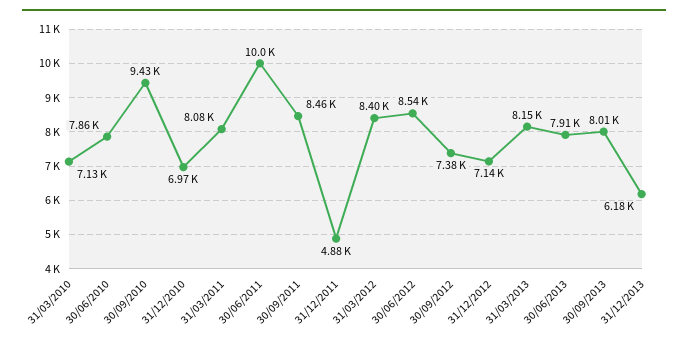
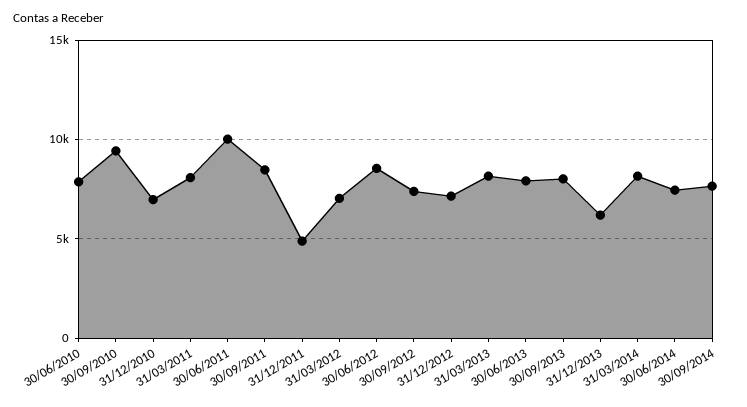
31/03/2010: 7130 -> none
31/03/2012: 8400 -> 7000
31/03/2014: none -> 8000
30/06/2014: none -> 7500
30/09/2014: none -> 7500

